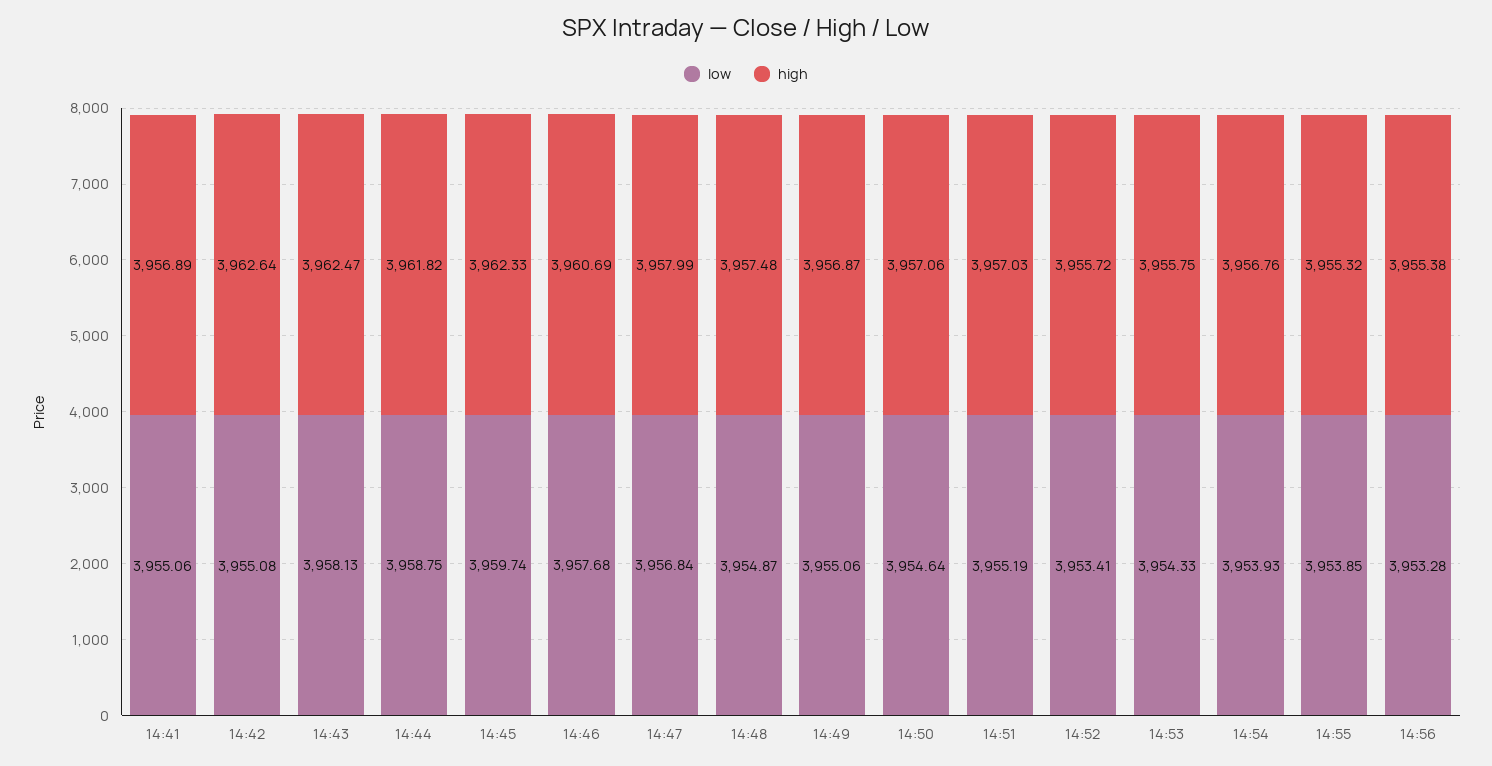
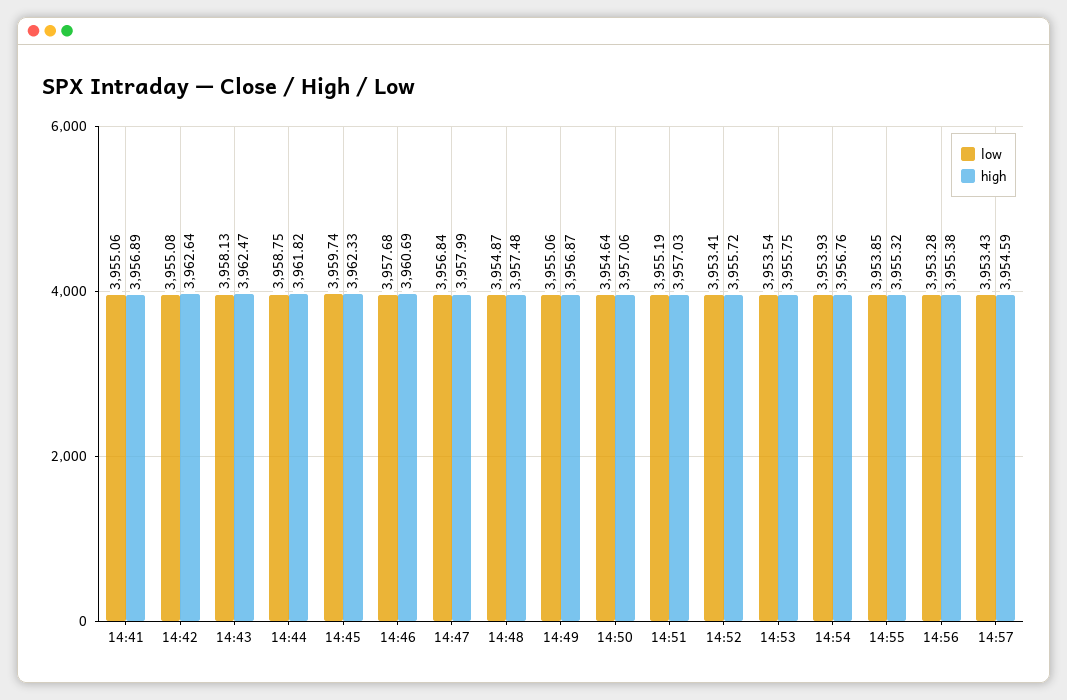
low, 14:53: 3954.33 -> 3953.54
low, 14:57: none -> 3953.43
high, 14:57: none -> 3954.59

